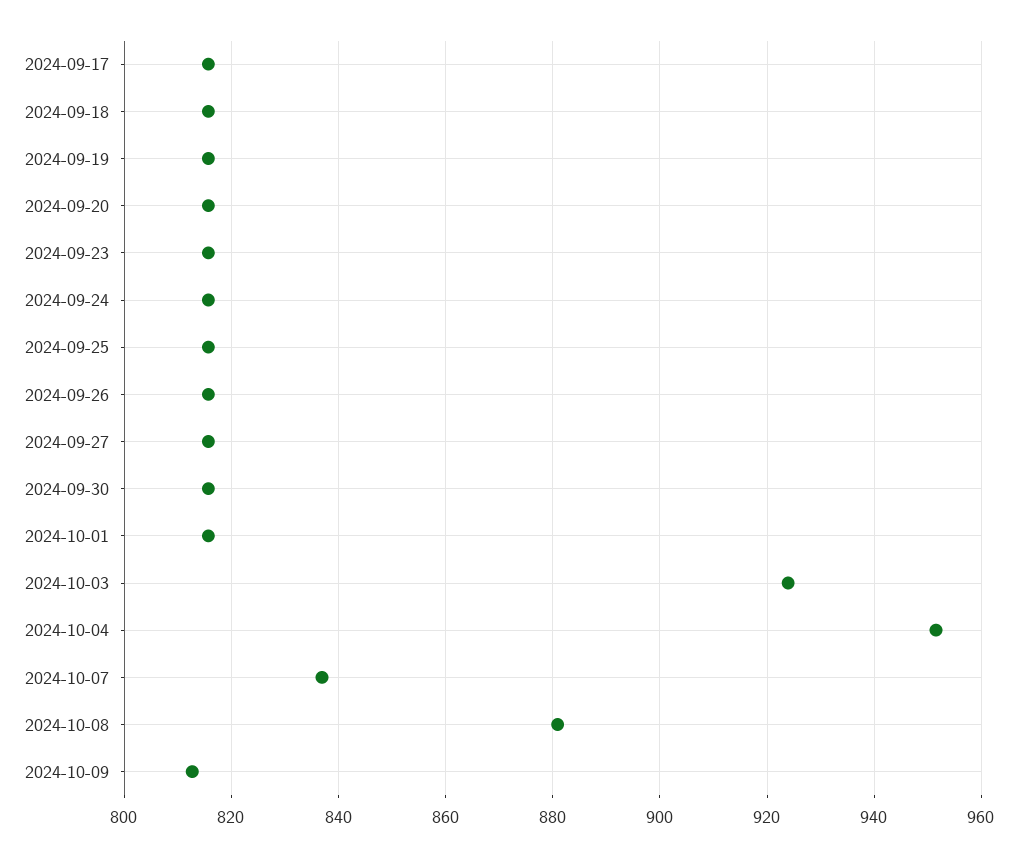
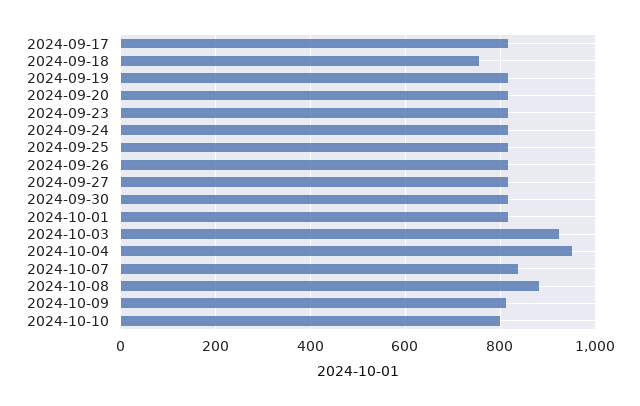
2024-09-18: 816 -> 760
2024-10-10: none -> 800

